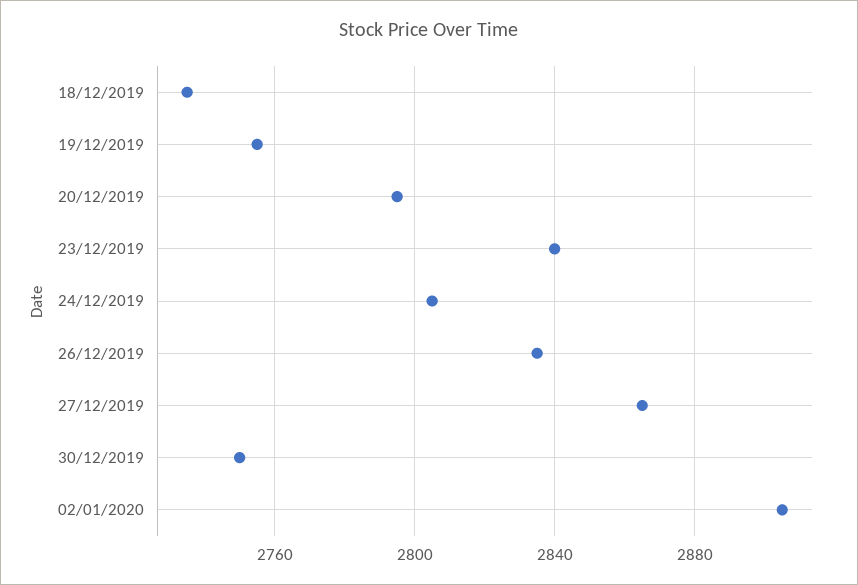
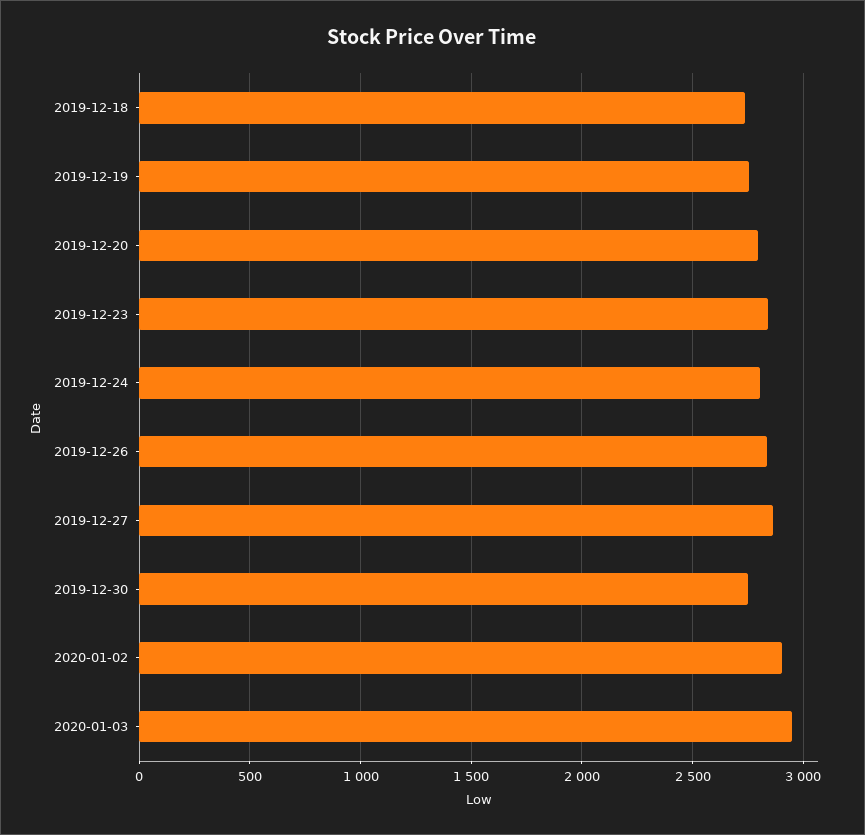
2020-01-03: none -> 2950

